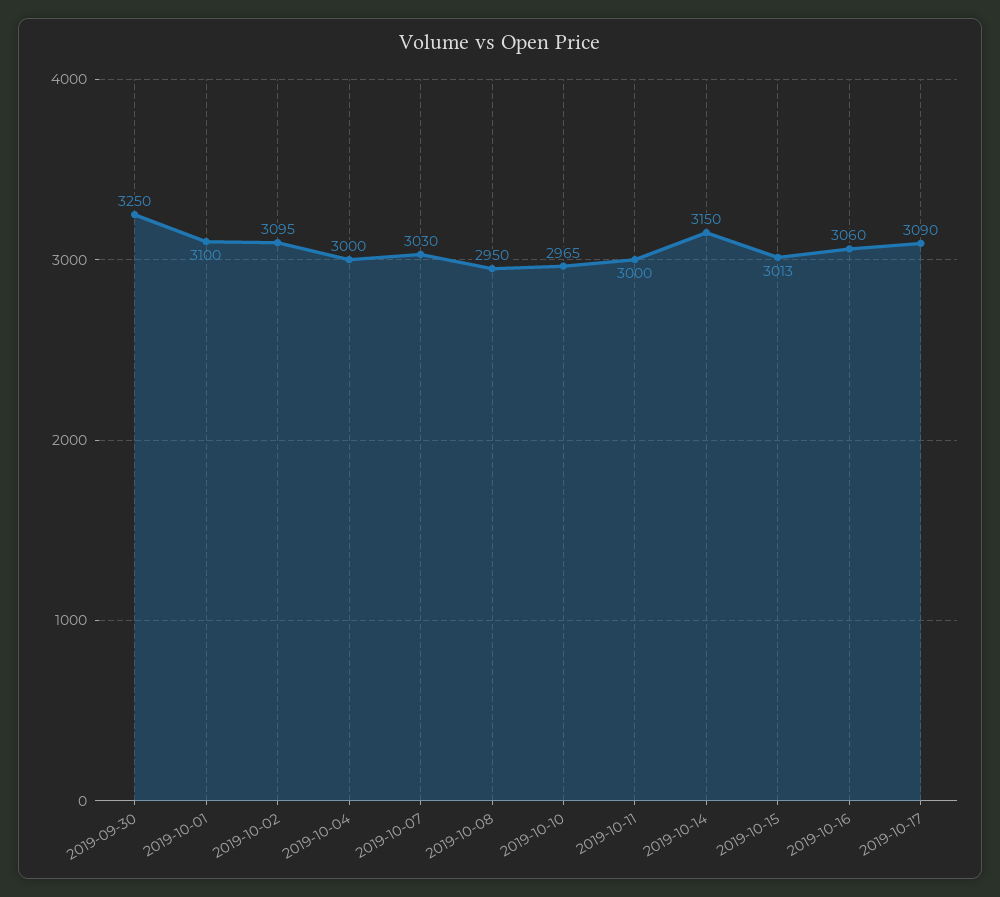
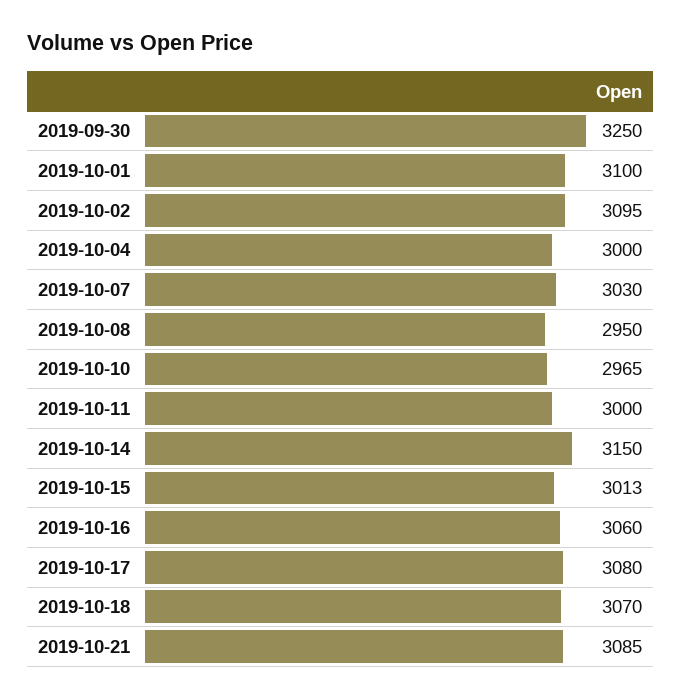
2019-10-17: 3090 -> 3080
2019-10-18: none -> 3070
2019-10-21: none -> 3085

